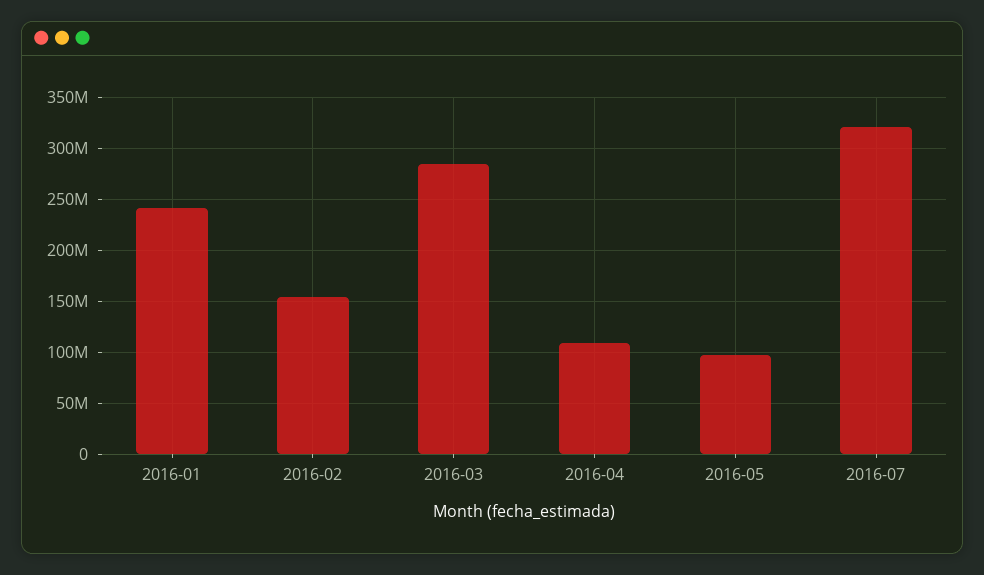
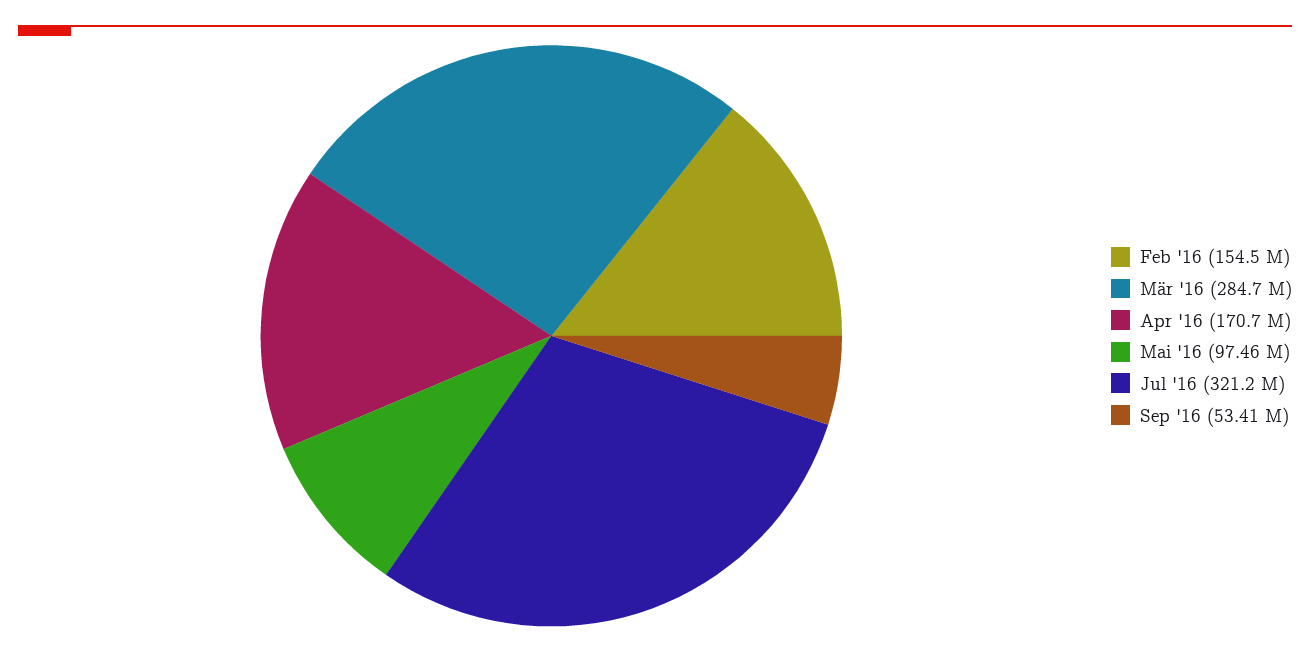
2016-01: 240000000 -> none
2016-04: 110000000 -> 170700000
Sep '16: none -> 53410000

